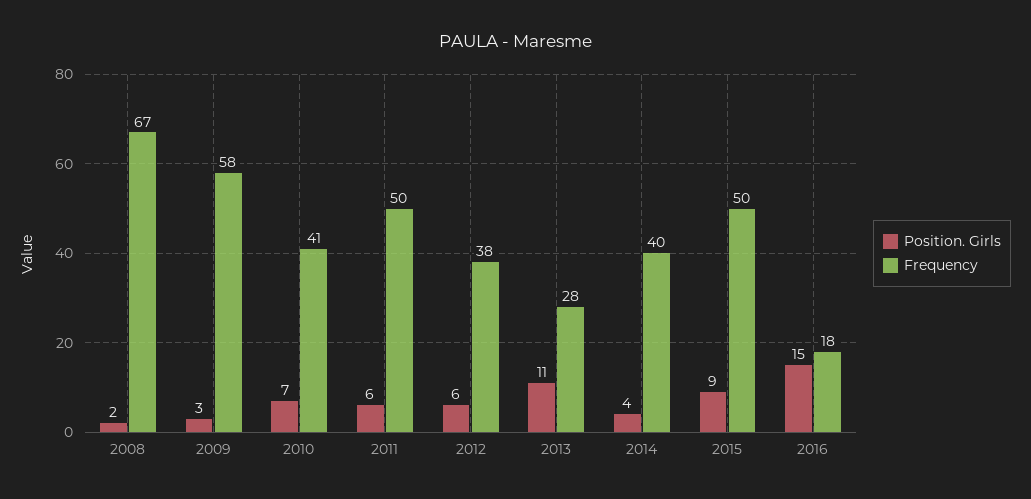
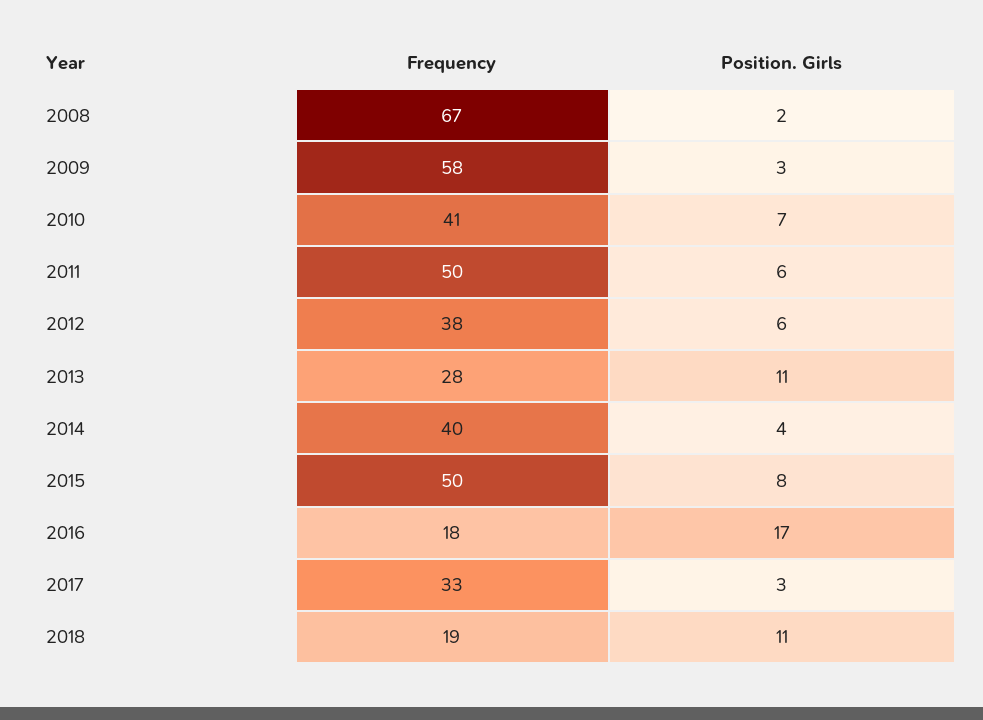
Position. Girls, 2015: 9 -> 8
Position. Girls, 2016: 15 -> 17
Frequency, 2017: none -> 33
Position. Girls, 2017: none -> 3
Frequency, 2018: none -> 19
Position. Girls, 2018: none -> 11

